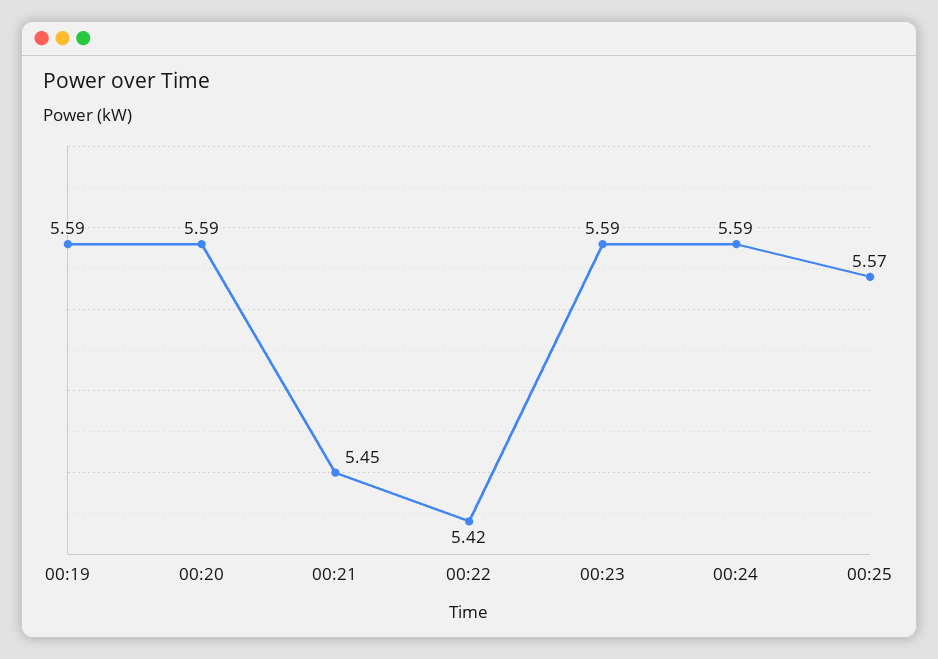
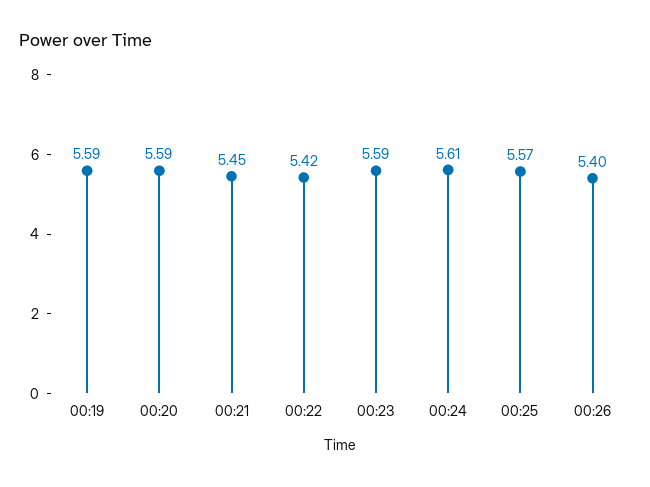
00:24: 5.59 -> 5.61
00:26: none -> 5.4

